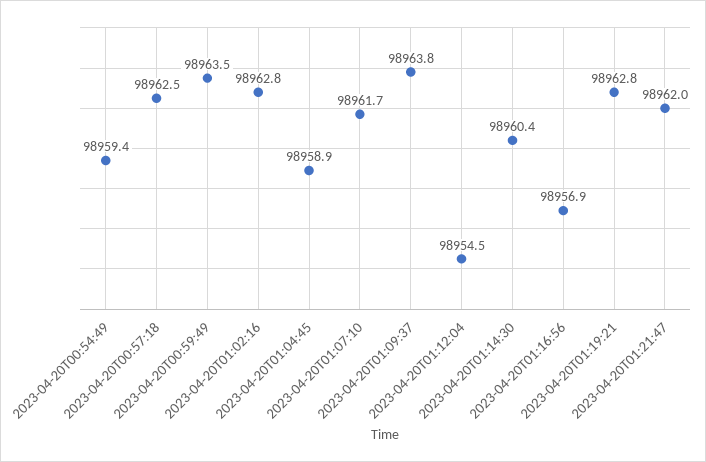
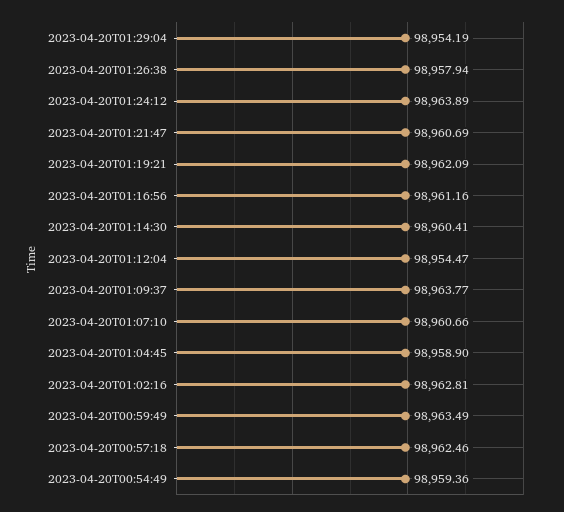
2023-04-20T01:07:10: 98961.7 -> 98960.66
2023-04-20T01:16:56: 98956.9 -> 98961.16
2023-04-20T01:19:21: 98962.8 -> 98962.09
2023-04-20T01:21:47: 98962 -> 98960.69
2023-04-20T01:29:04: none -> 98954.19
2023-04-20T01:26:38: none -> 98957.94
2023-04-20T01:24:12: none -> 98963.89

